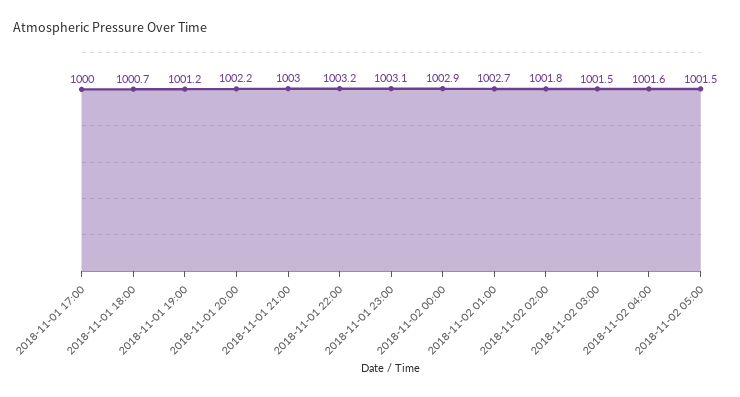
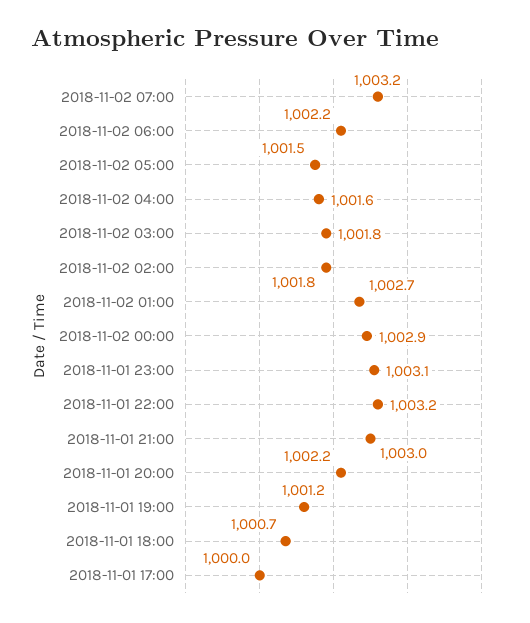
2018-11-02 03:00: 1001.5 -> 1001.8
2018-11-02 07:00: none -> 1003.2
2018-11-02 06:00: none -> 1002.2

